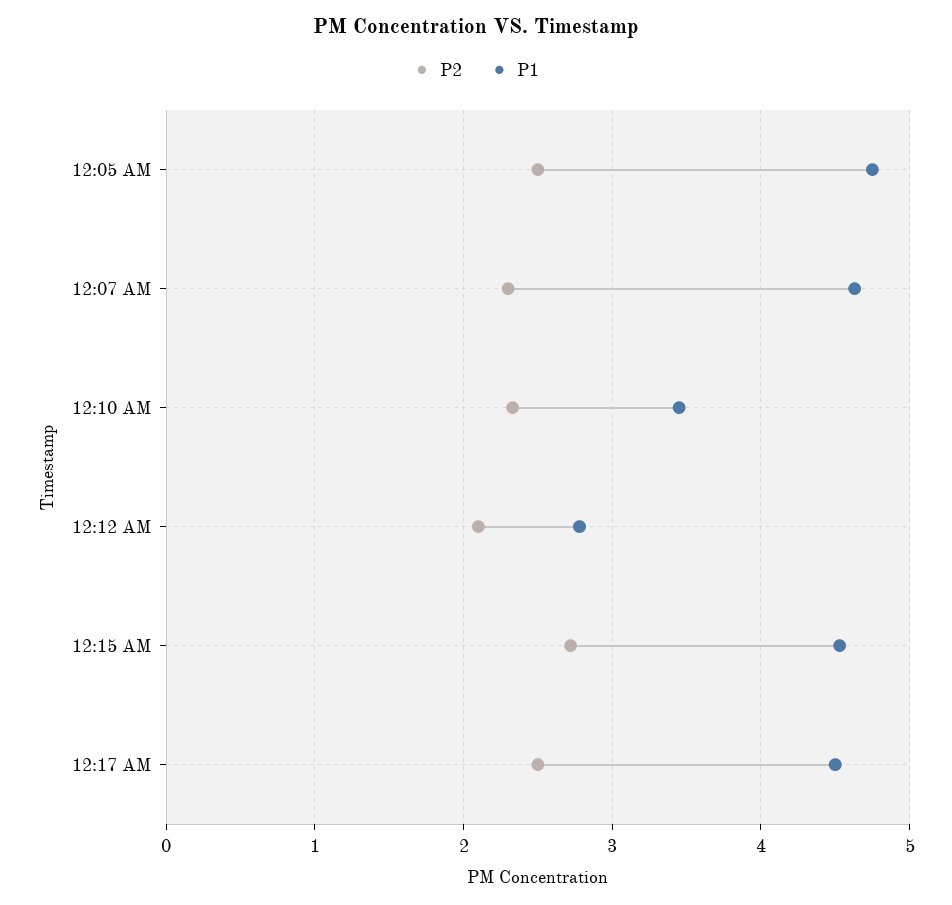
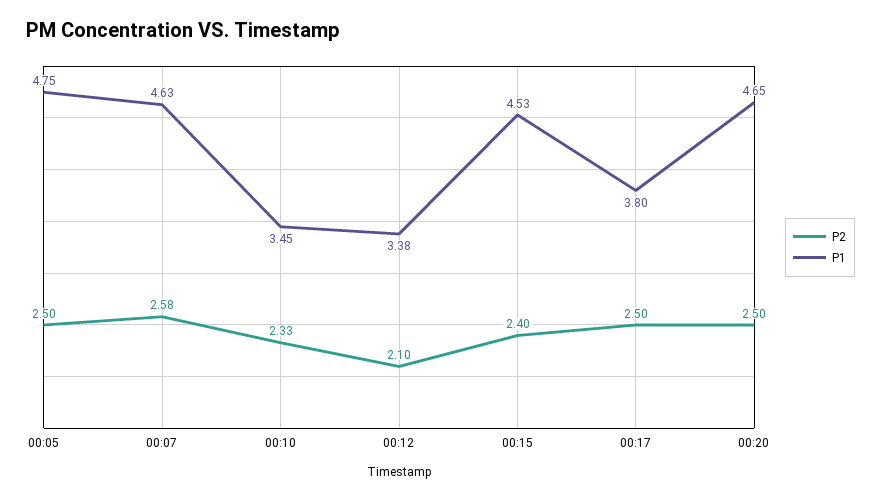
P2, 12:07 AM: 2.3 -> 2.58
P1, 12:12 AM: 2.8 -> 3.38
P2, 12:15 AM: 2.7 -> 2.4
P1, 12:17 AM: 4.5 -> 3.8
P2, 00:20: none -> 2.5
P1, 00:20: none -> 4.65

